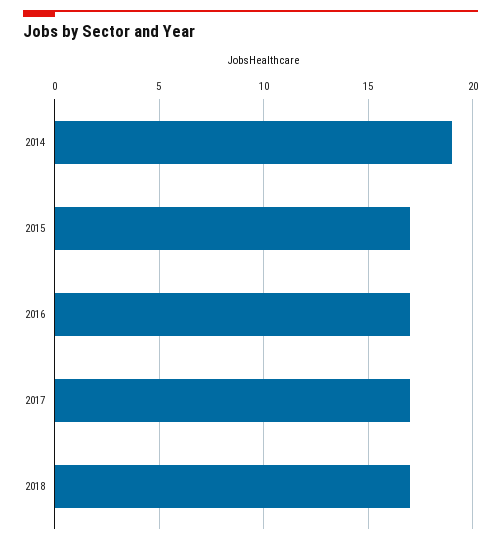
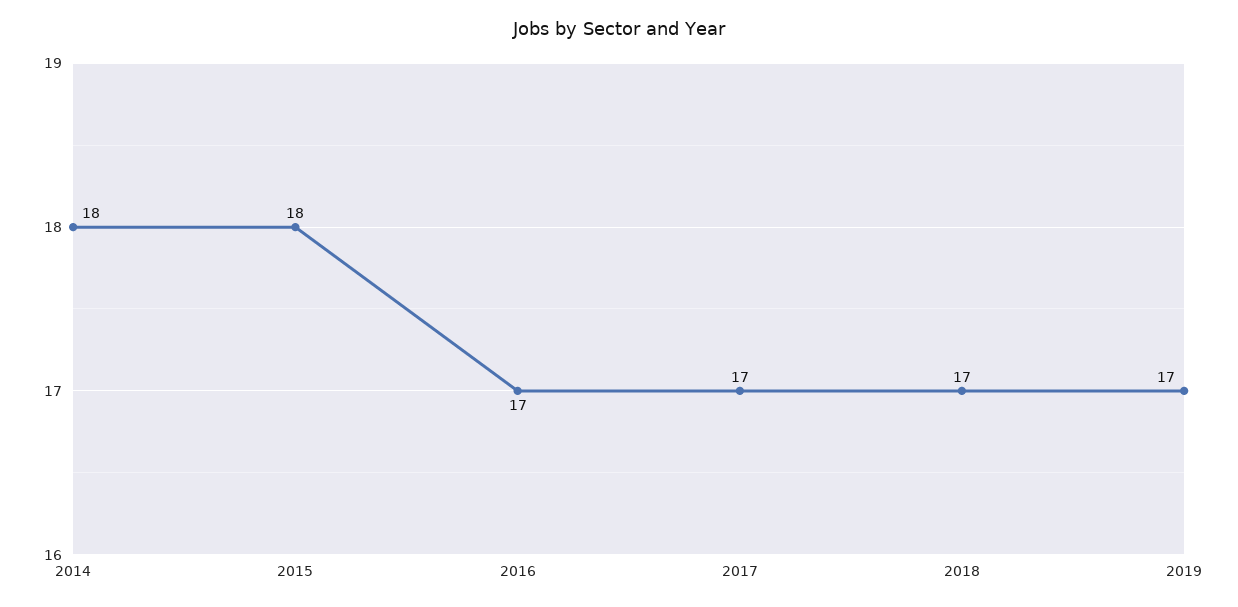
2014: 19 -> 18
2015: 17 -> 18
2019: none -> 17

